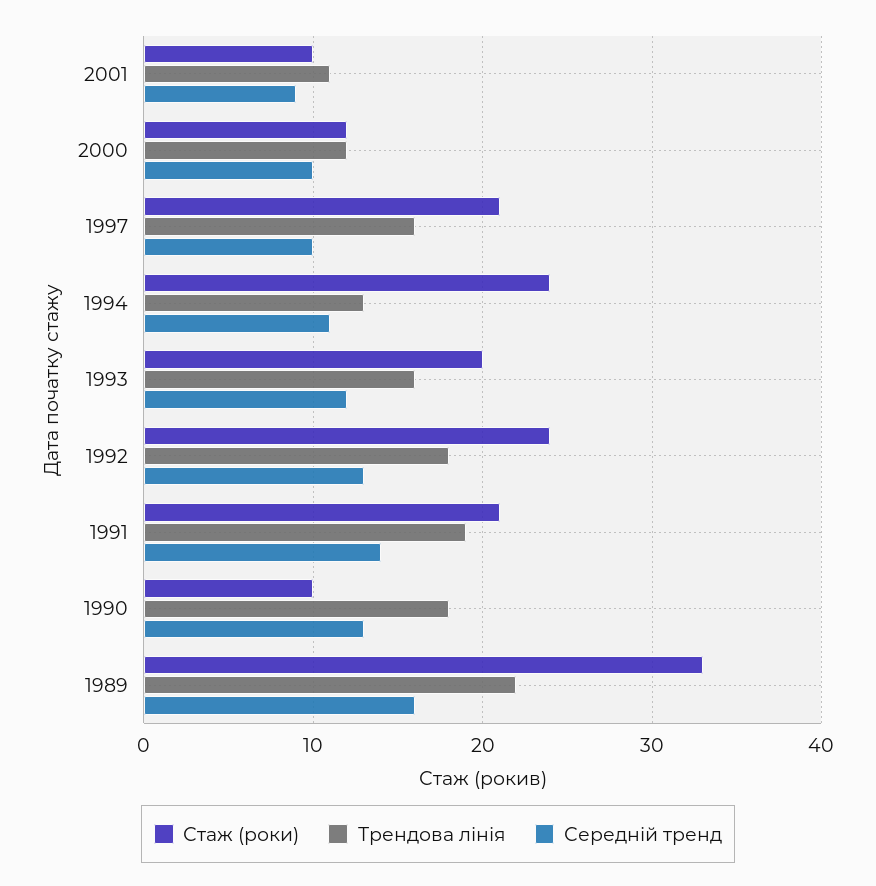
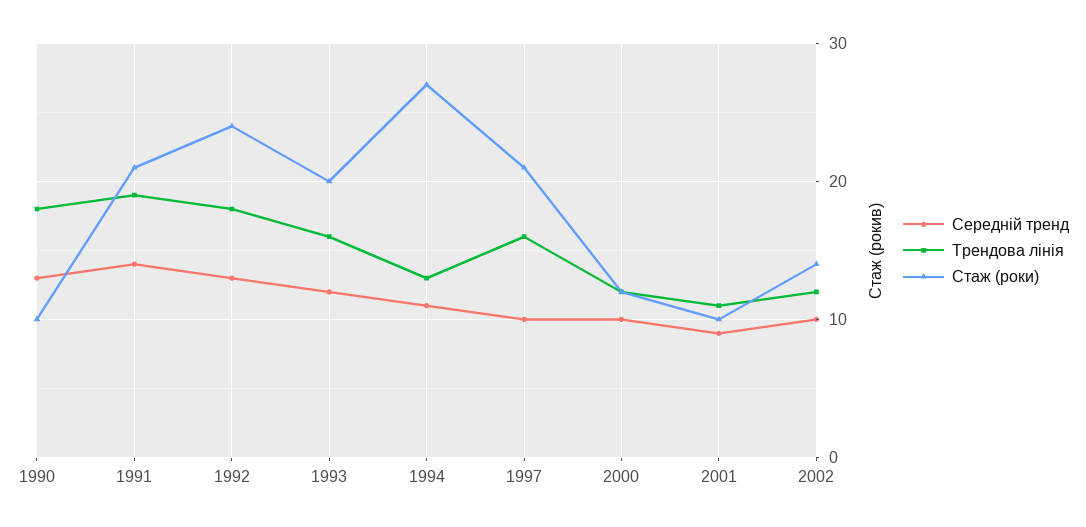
Стаж (роки), 1994: 24 -> 27
Стаж (роки), 1989: 33 -> none
Трендова лінія, 1989: 22 -> none
Середній тренд, 1989: 16 -> none
Середній тренд, 2002: none -> 10
Трендова лінія, 2002: none -> 12
Стаж (роки), 2002: none -> 14

